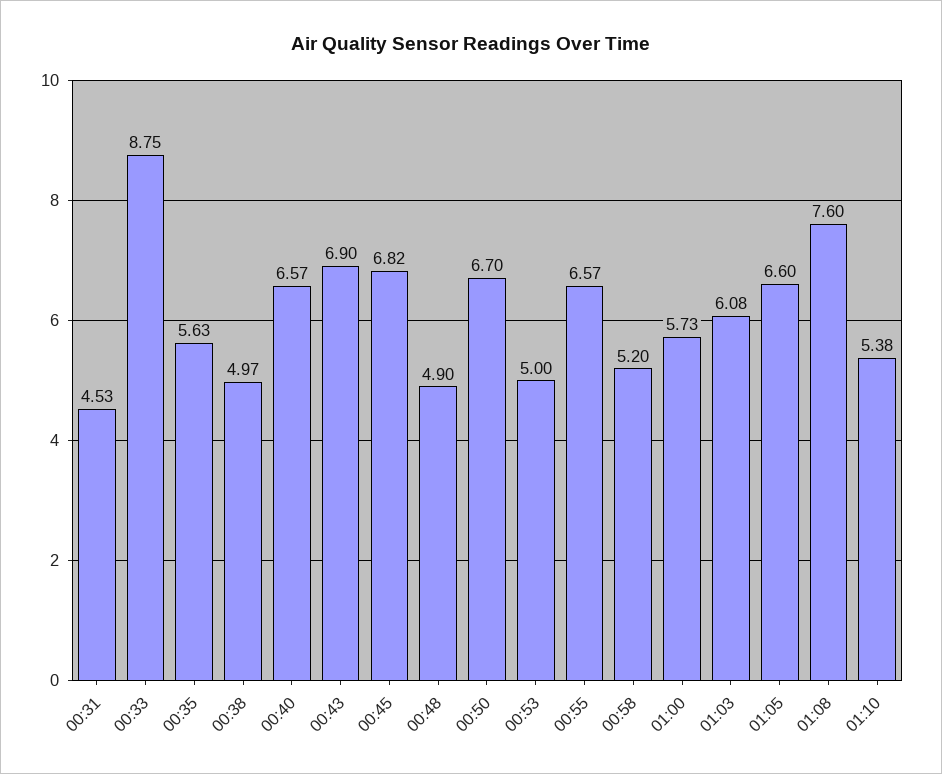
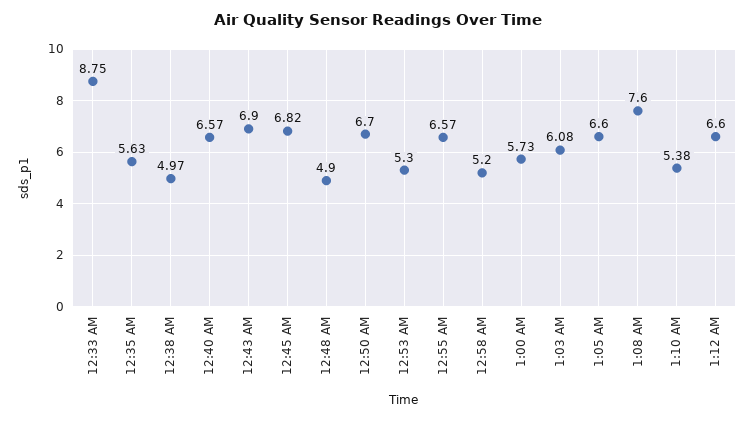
00:31: 4.53 -> none
00:53: 5 -> 5.3
1:12 AM: none -> 6.6

